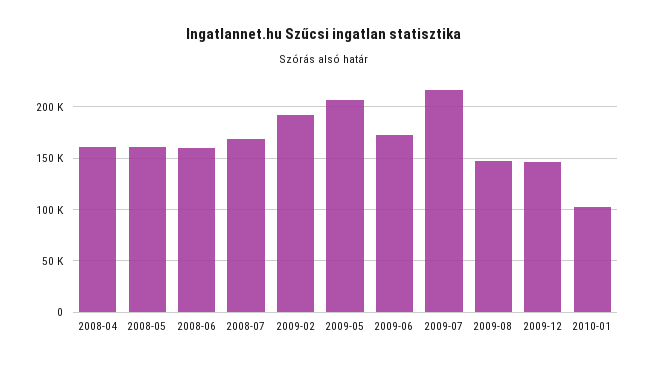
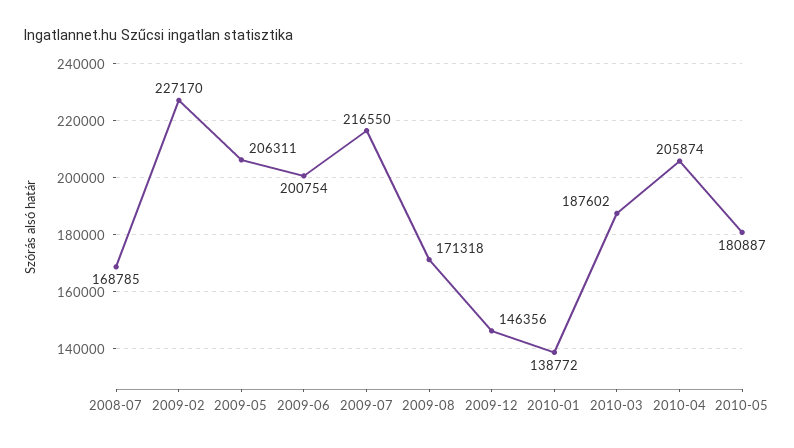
2008-04: 160000 -> none
2008-05: 160000 -> none
2008-06: 160000 -> none
2009-02: 190000 -> 227170
2009-06: 170000 -> 200754
2009-08: 150000 -> 171318
2010-01: 100000 -> 138772
2010-03: none -> 187602
2010-04: none -> 205874
2010-05: none -> 180887

